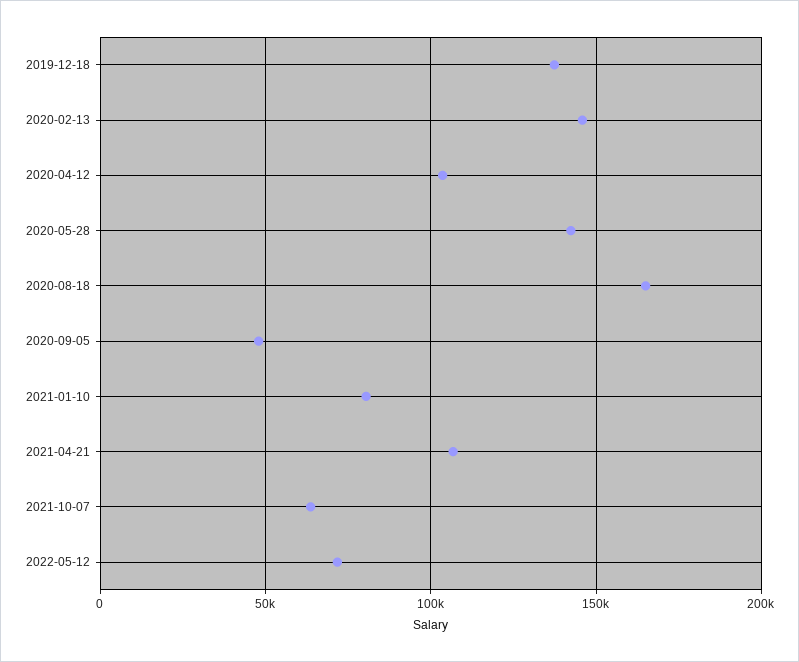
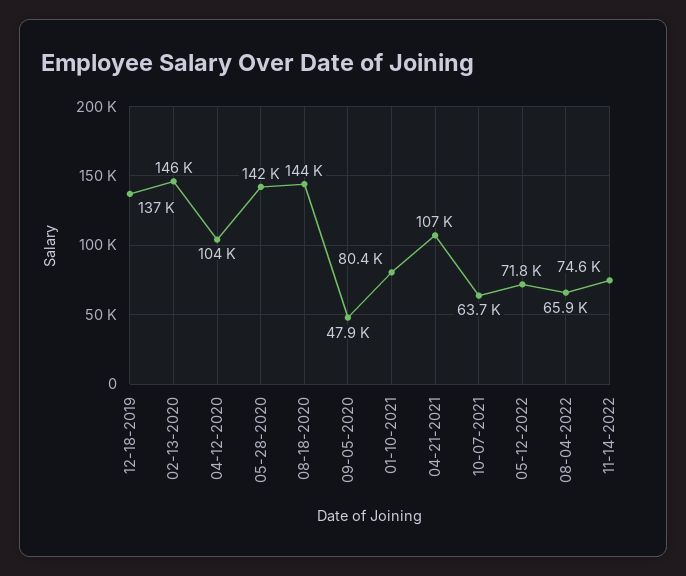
2020-08-18: 165000 -> 144000
08-04-2022: none -> 65900
11-14-2022: none -> 74600

